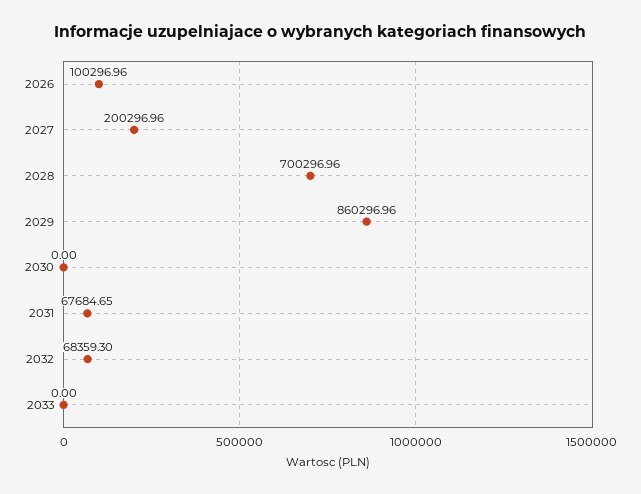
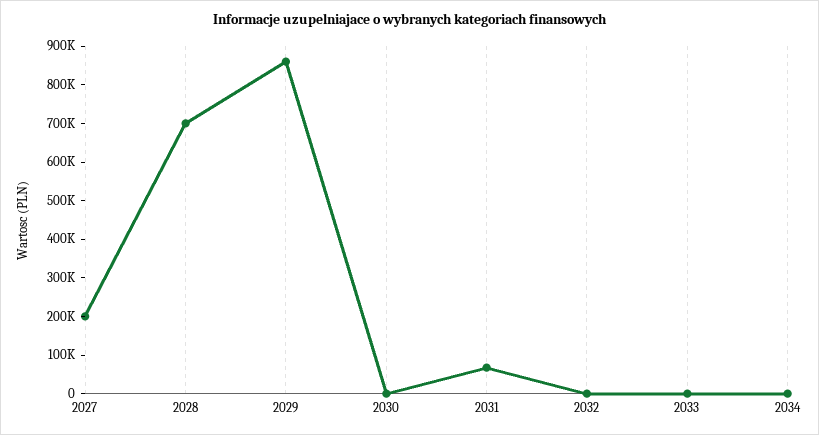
2026: 100296.96 -> none
2032: 68359.3 -> 0
2034: none -> 0

